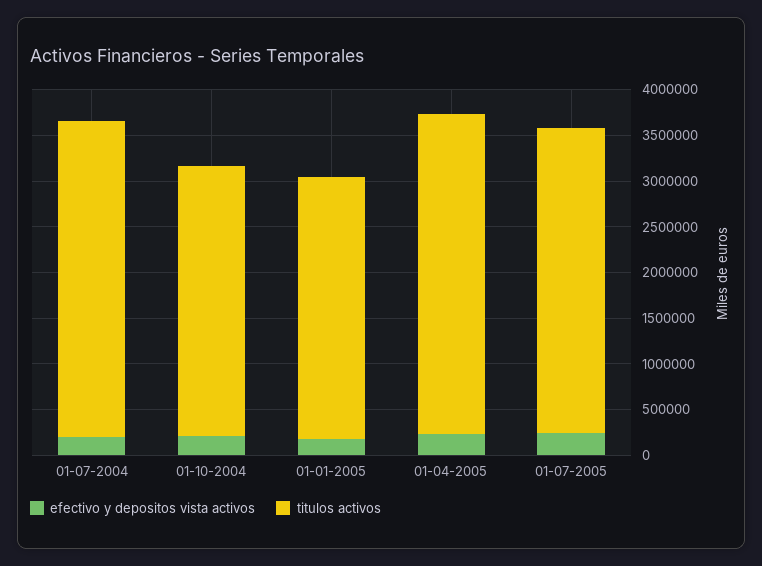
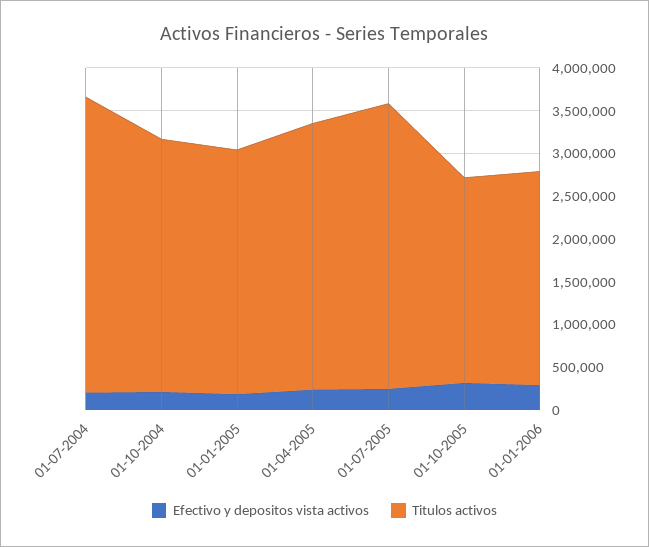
titulos activos, 01-04-2005: 3500000 -> 3100000
efectivo y depositos vista activos, 01-10-2005: none -> 300000
titulos activos, 01-10-2005: none -> 2400000
efectivo y depositos vista activos, 01-01-2006: none -> 300000
titulos activos, 01-01-2006: none -> 2500000

